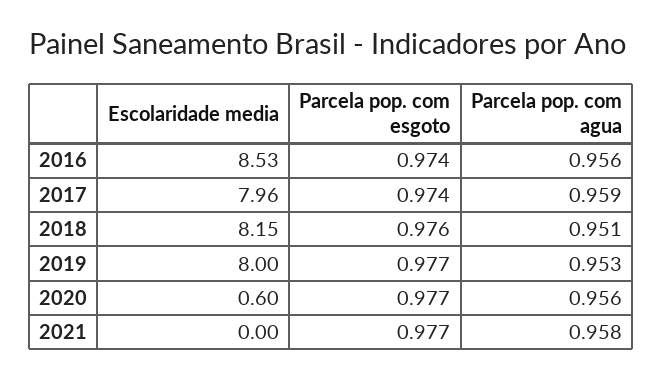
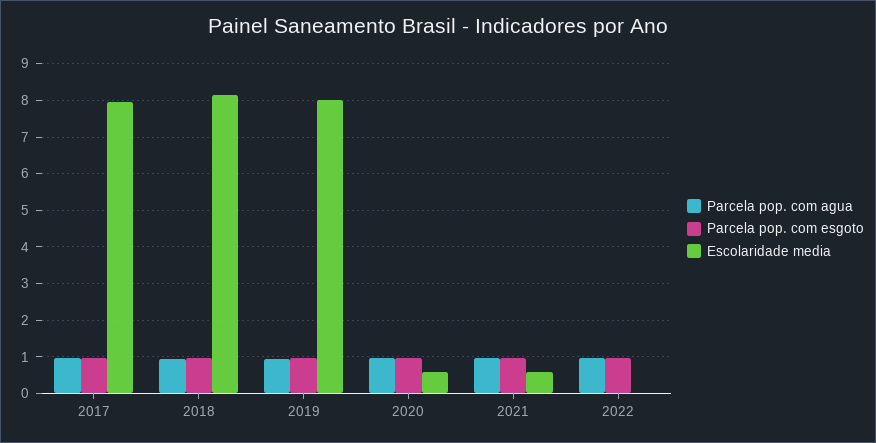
Escolaridade media, 2016: 8.53 -> none
Parcela pop. com esgoto, 2016: 0.974 -> none
Parcela pop. com agua, 2016: 0.956 -> none
Escolaridade media, 2021: 0 -> 0.6
Parcela pop. com agua, 2022: none -> 1
Parcela pop. com esgoto, 2022: none -> 1
Escolaridade media, 2022: none -> 0

